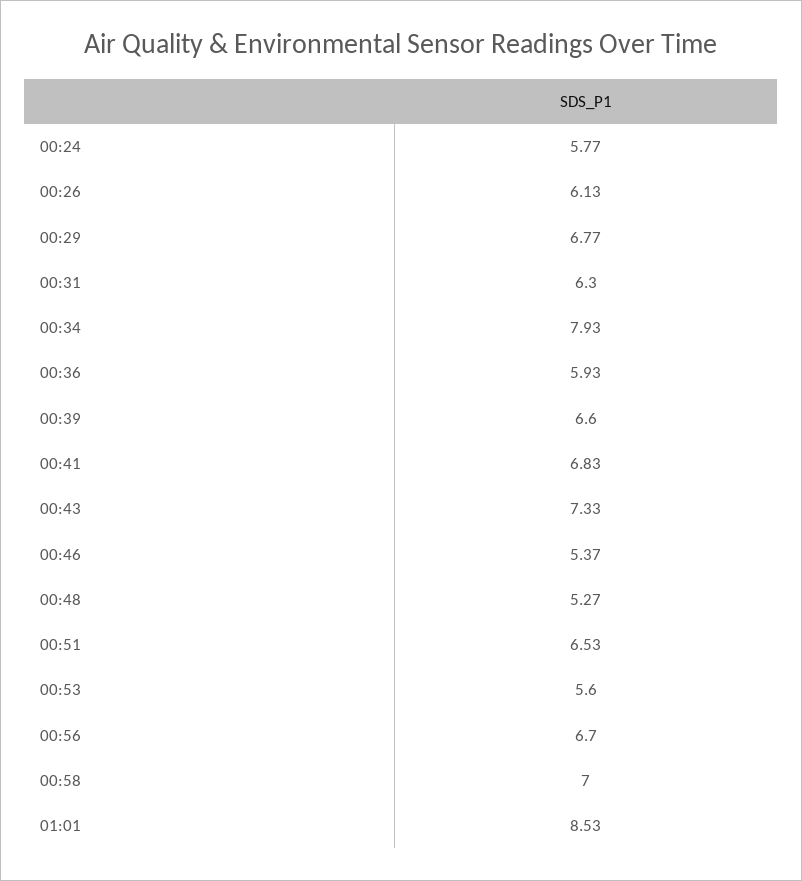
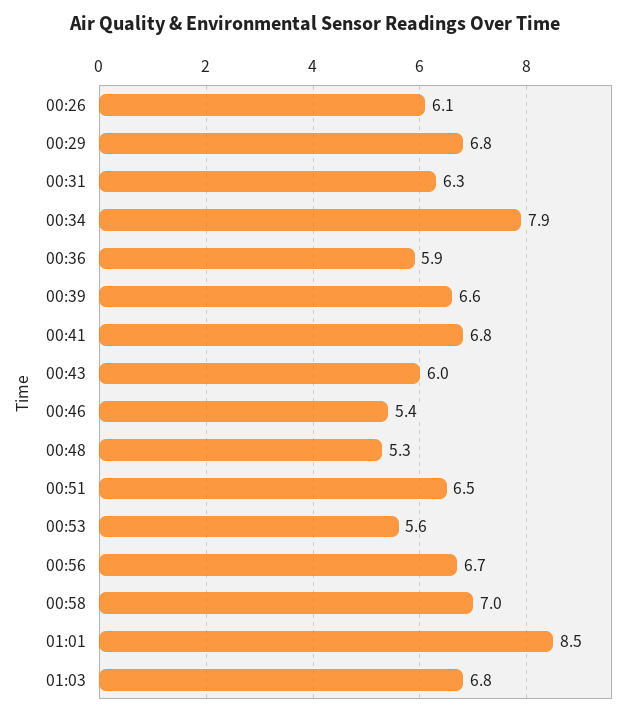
00:24: 5.77 -> none
00:43: 7.33 -> 6
01:03: none -> 6.8

